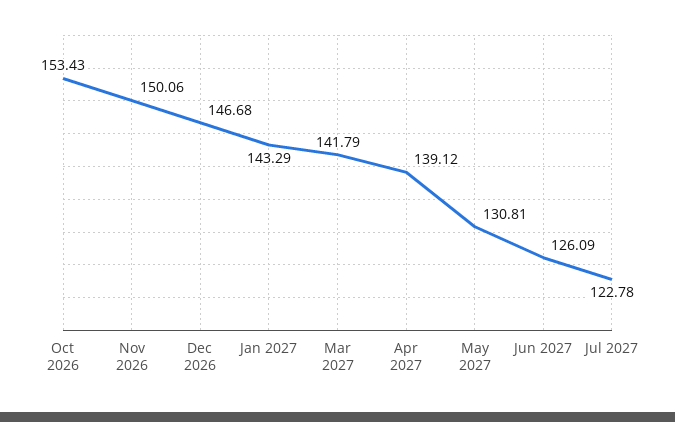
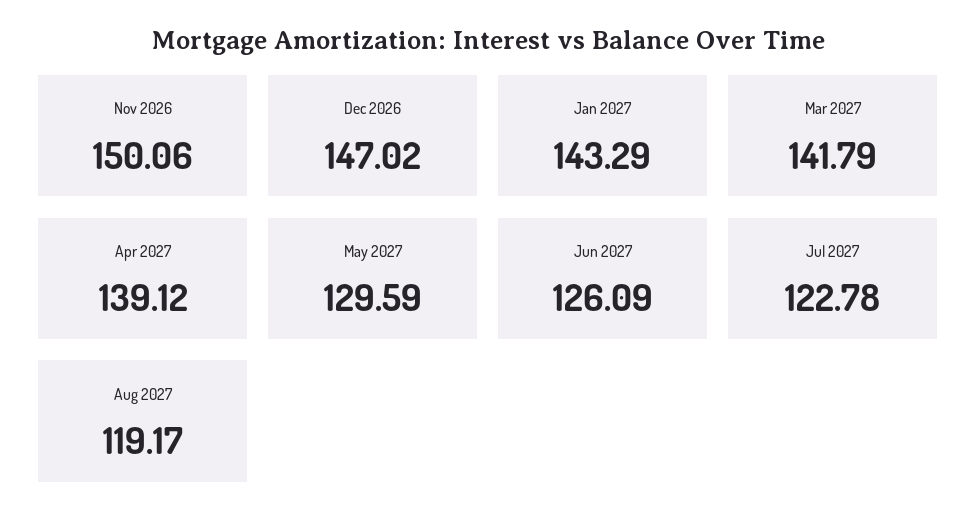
Oct 2026: 153.43 -> none
Dec 2026: 146.68 -> 147.02
May 2027: 130.81 -> 129.59
Aug 2027: none -> 119.17

